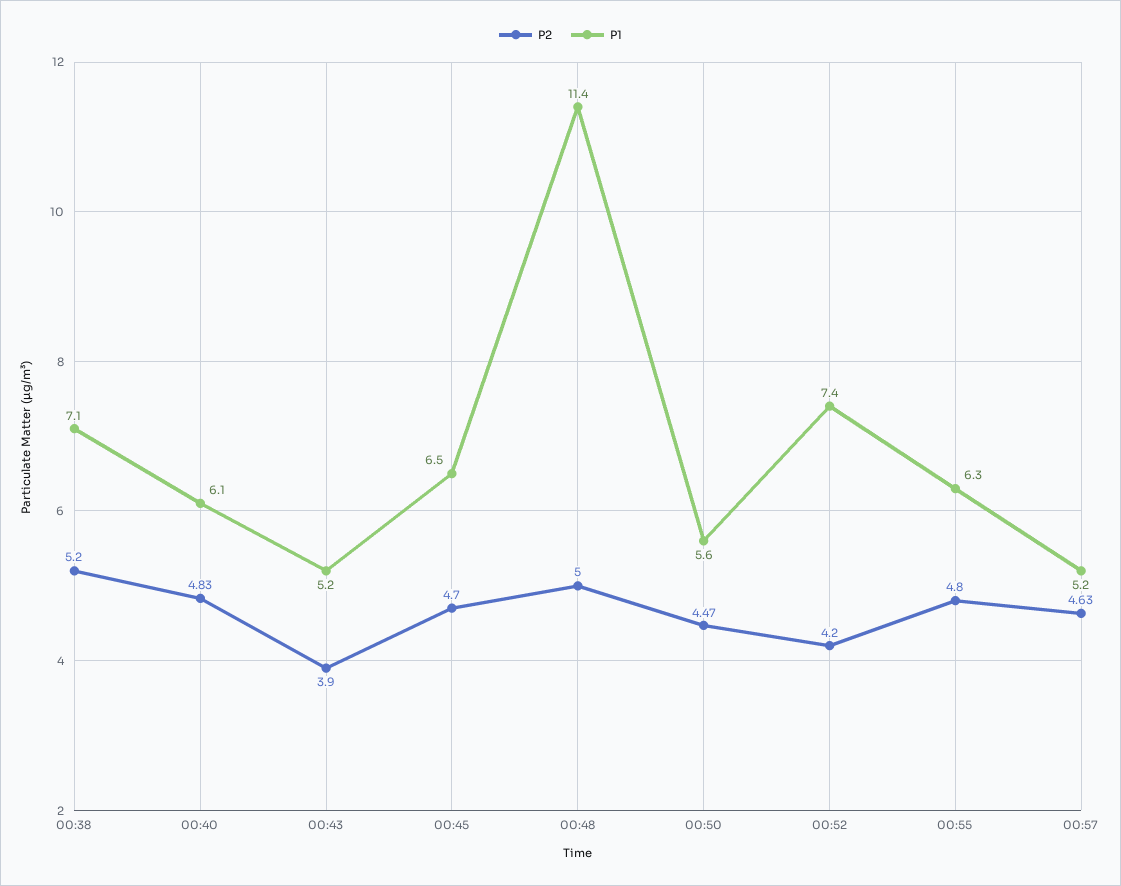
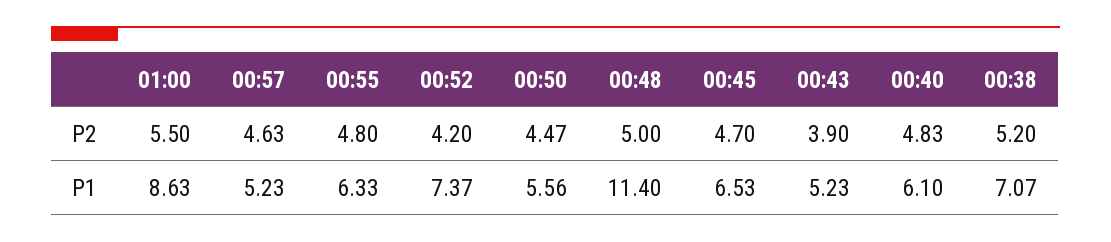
P2, 01:00: none -> 5.5
P1, 01:00: none -> 8.63

